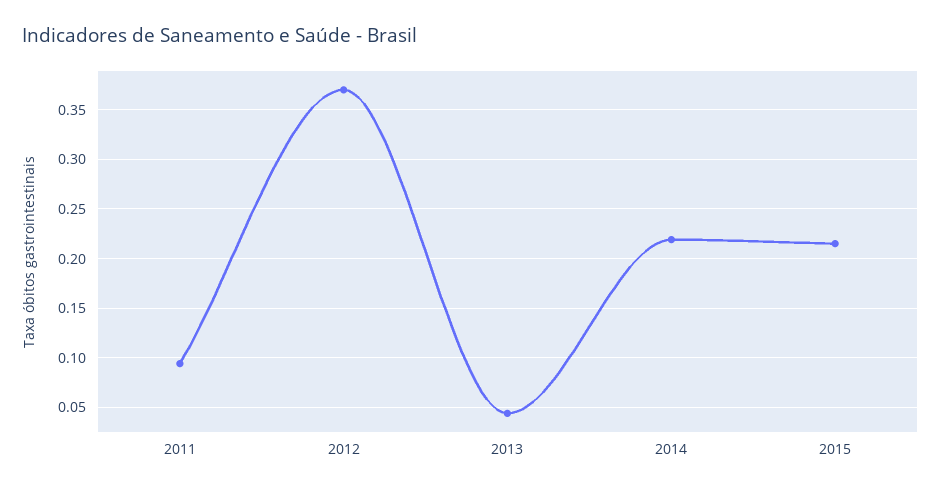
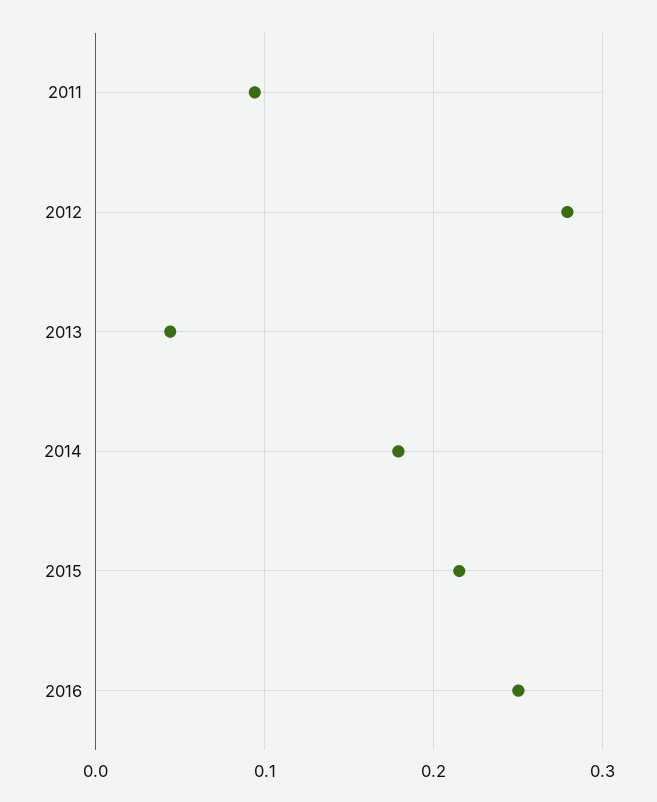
2012: 0.37 -> 0.28
2014: 0.22 -> 0.18
2016: none -> 0.25

